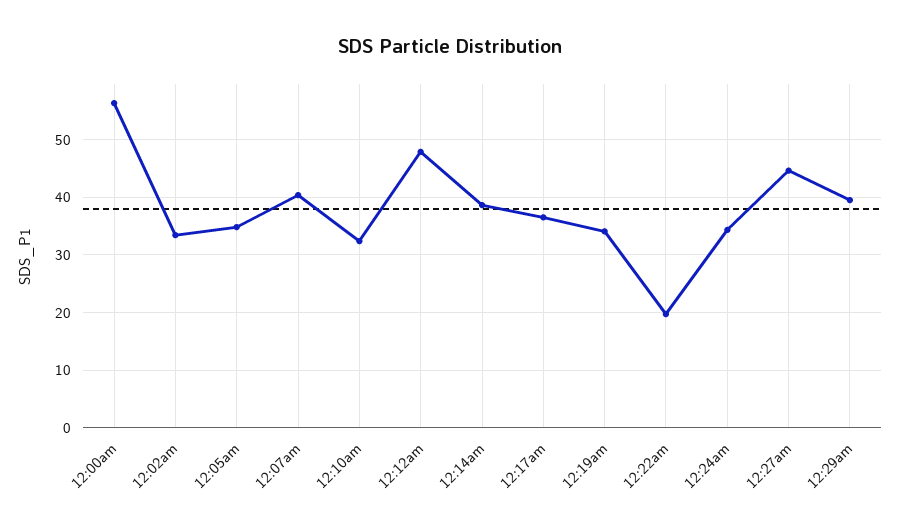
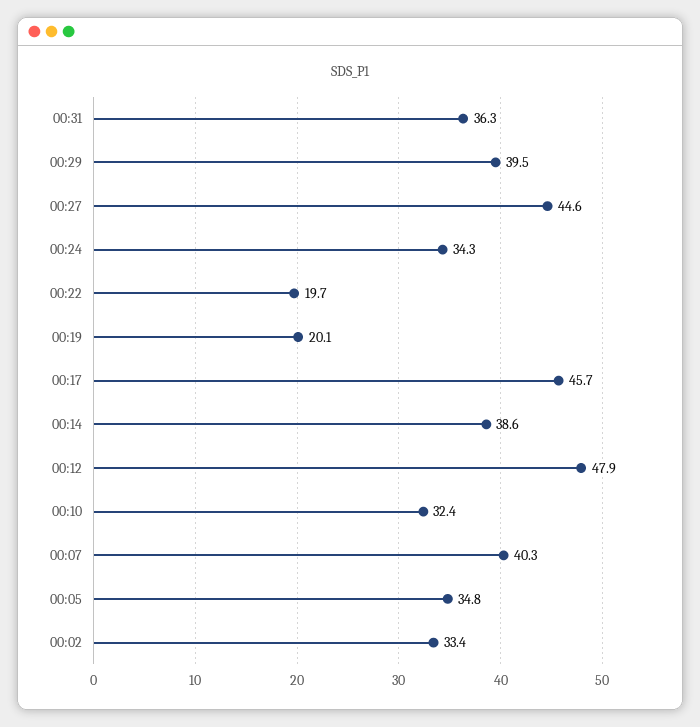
12:00am: 56 -> none
12:17am: 36 -> 45.7
12:19am: 34 -> 20.1
00:31: none -> 36.3

